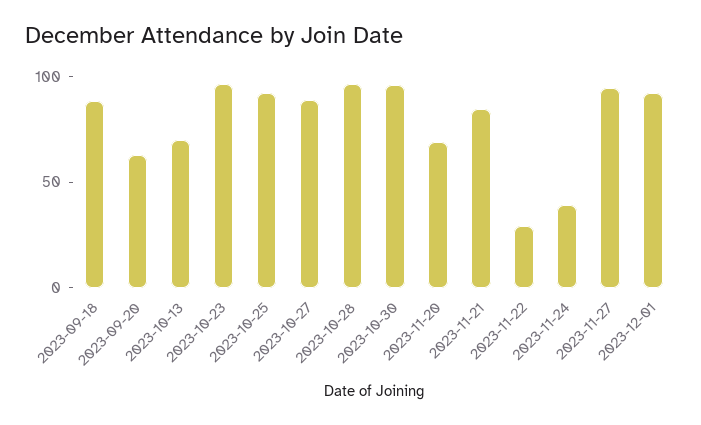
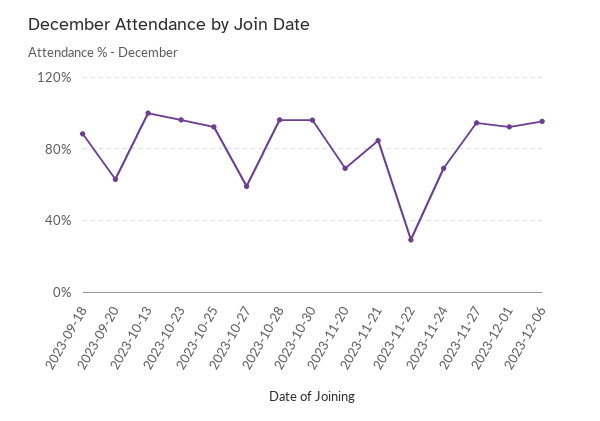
2023-10-13: 70 -> 100
2023-10-27: 90 -> 60
2023-11-24: 40 -> 70
2023-12-06: none -> 95

